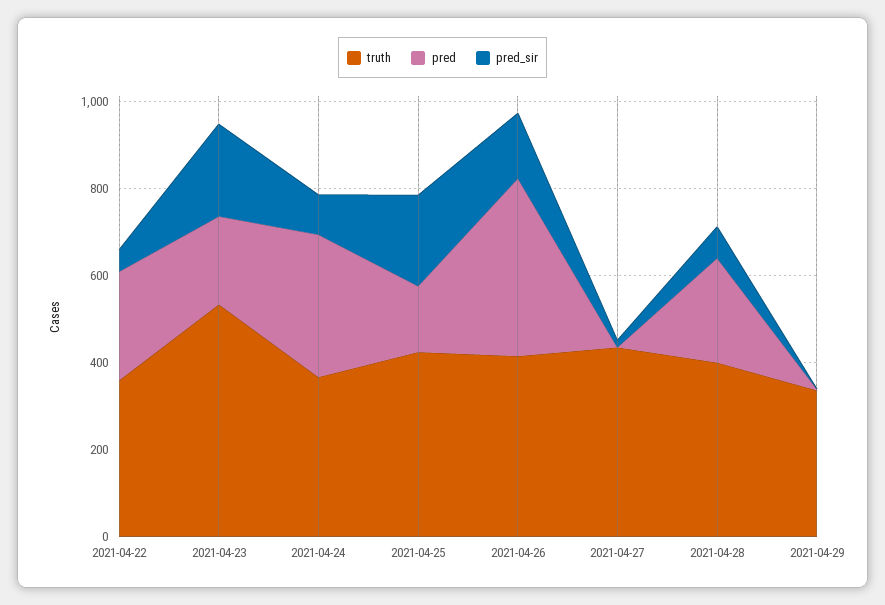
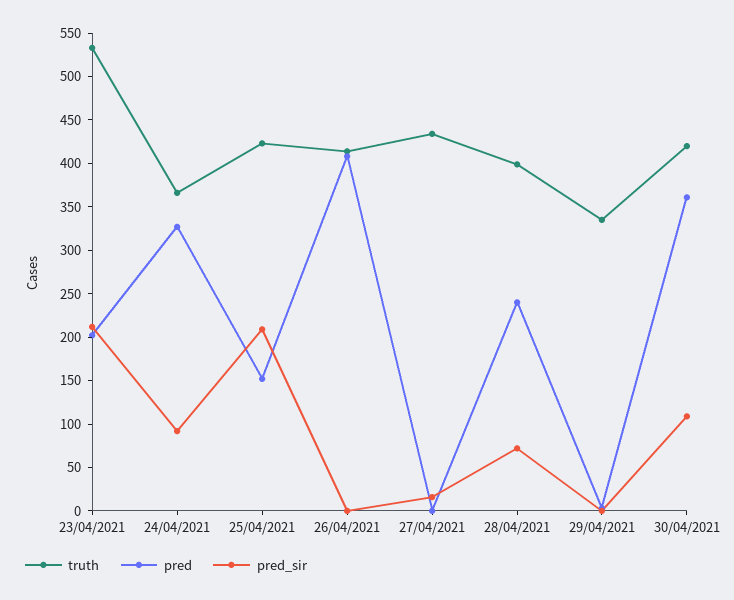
truth, 2021-04-22: 350 -> none
pred, 2021-04-22: 250 -> none
pred_sir, 2021-04-22: 50 -> none
pred_sir, 2021-04-26: 150 -> 0
truth, 30/04/2021: none -> 420
pred, 30/04/2021: none -> 360
pred_sir, 30/04/2021: none -> 110

